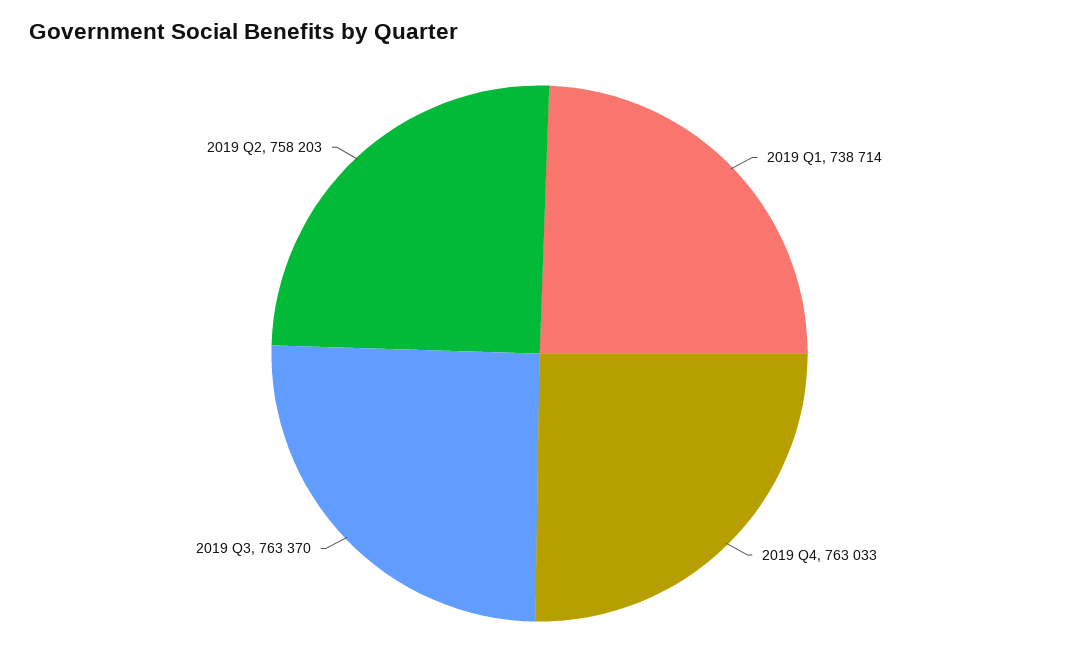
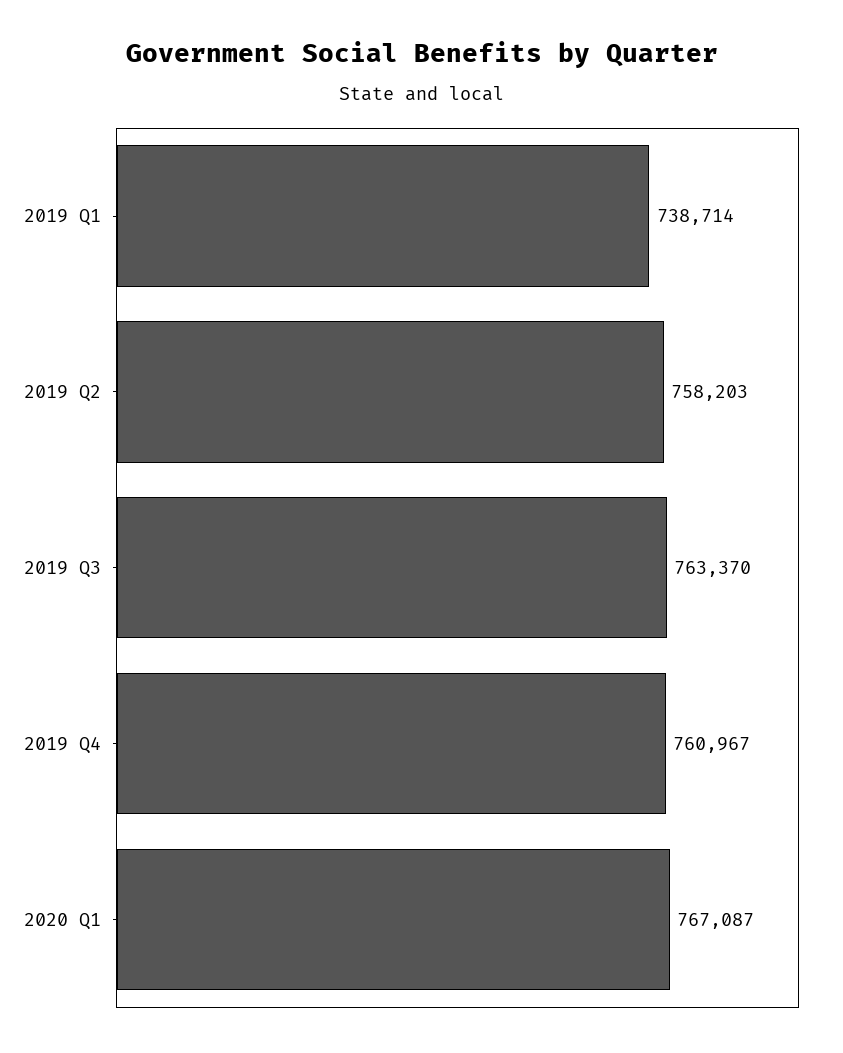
2019 Q4: 763033 -> 760967
2020 Q1: none -> 767087

